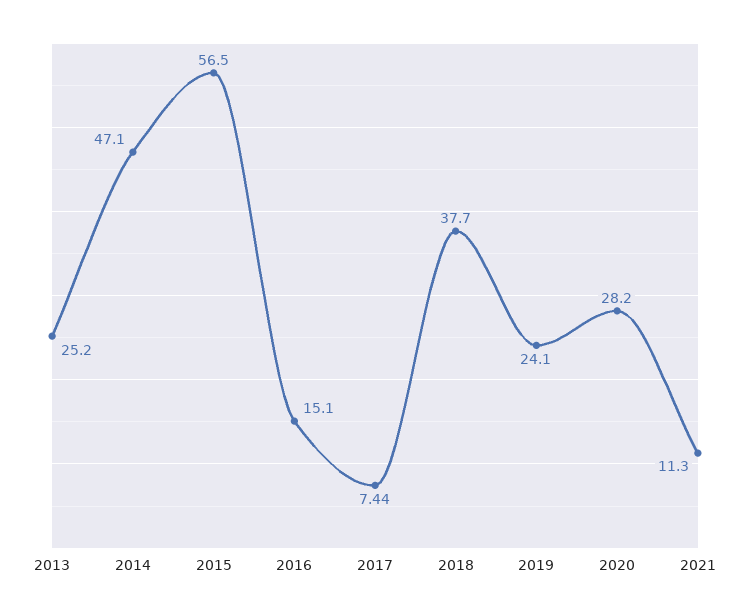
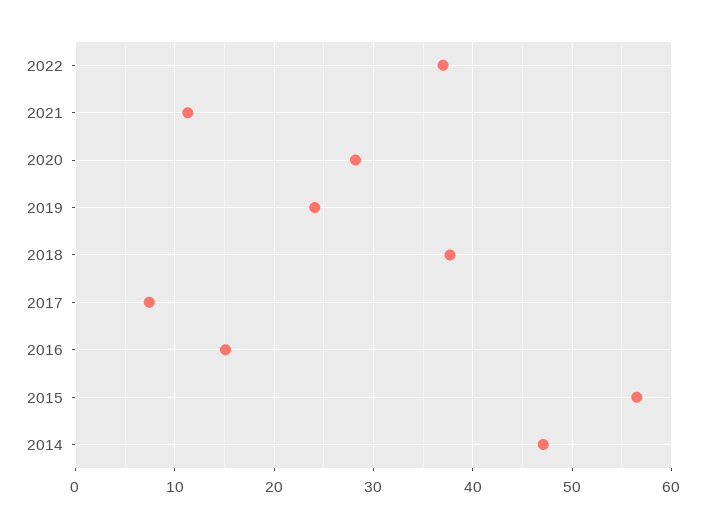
2013: 25.2 -> none
2022: none -> 37

